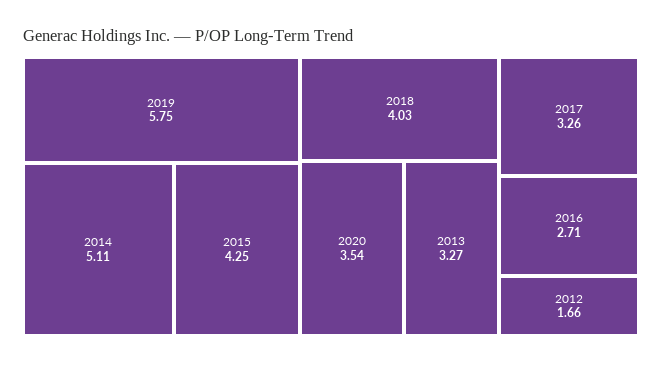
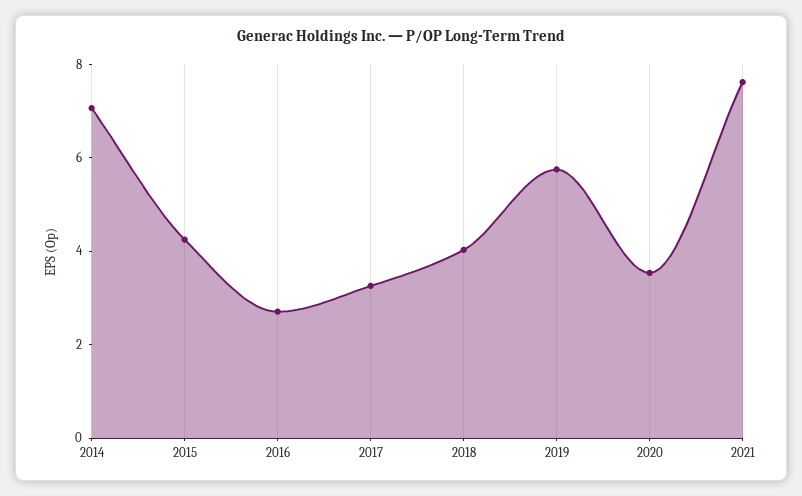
2014: 5.11 -> 7
2013: 3.27 -> none
2012: 1.66 -> none
2021: none -> 7.5

